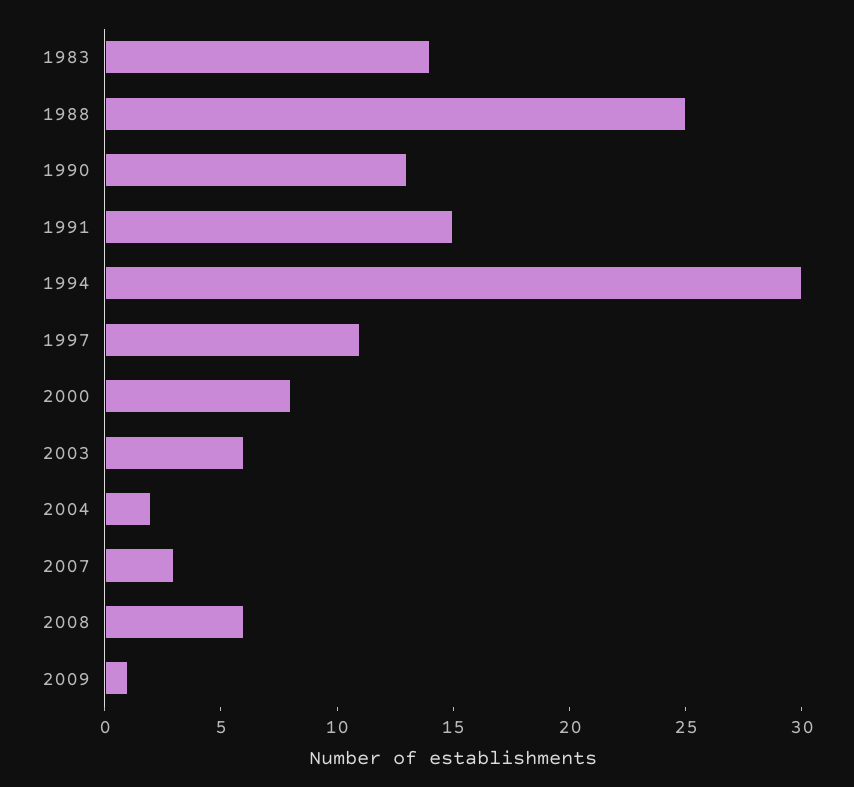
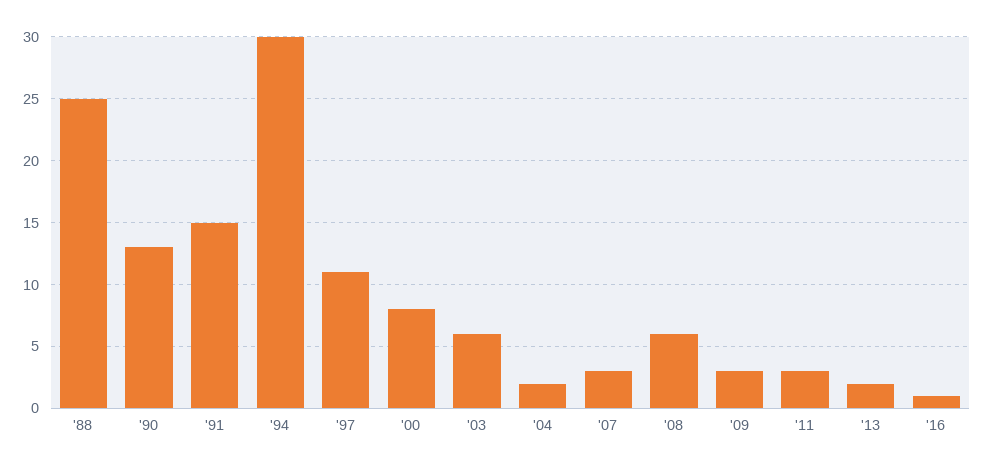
1983: 14 -> none
2009: 1 -> 3
'11: none -> 3
'13: none -> 2
'16: none -> 1

